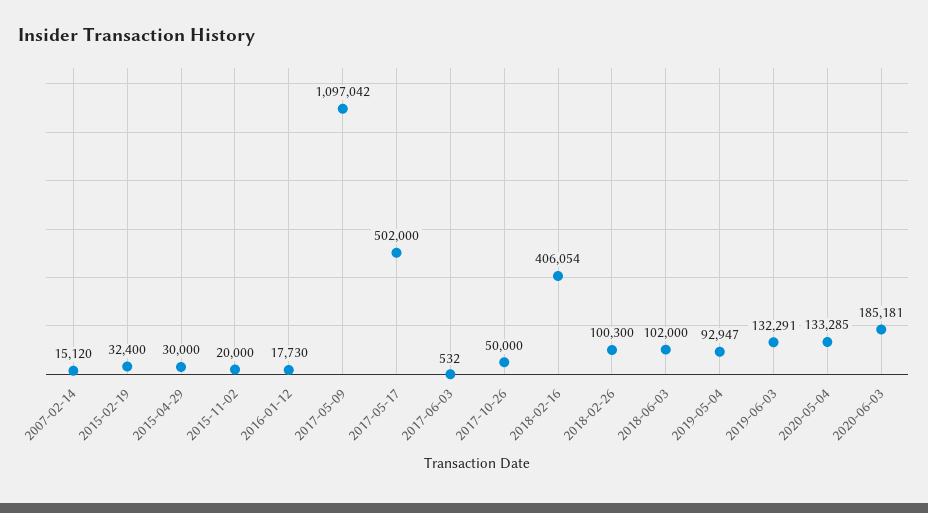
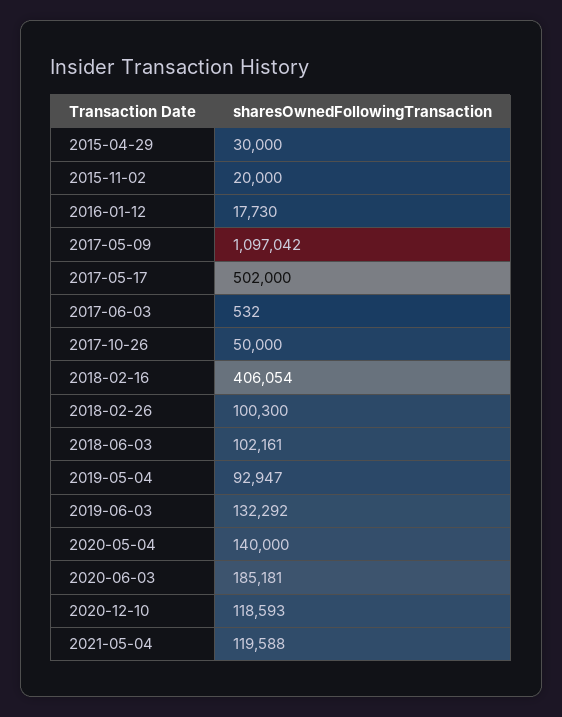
2007-02-14: 15120 -> none
2015-02-19: 32400 -> none
2018-06-03: 102000 -> 102161
2019-06-03: 132291 -> 132292
2020-05-04: 133285 -> 140000
2020-12-10: none -> 118593
2021-05-04: none -> 119588

